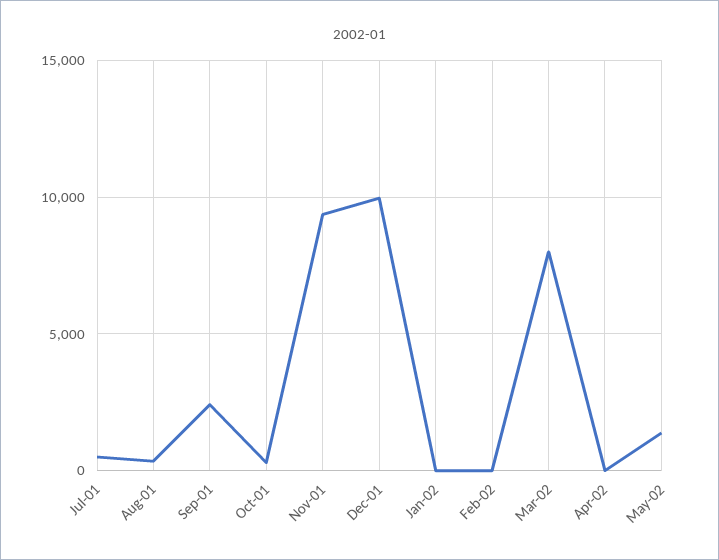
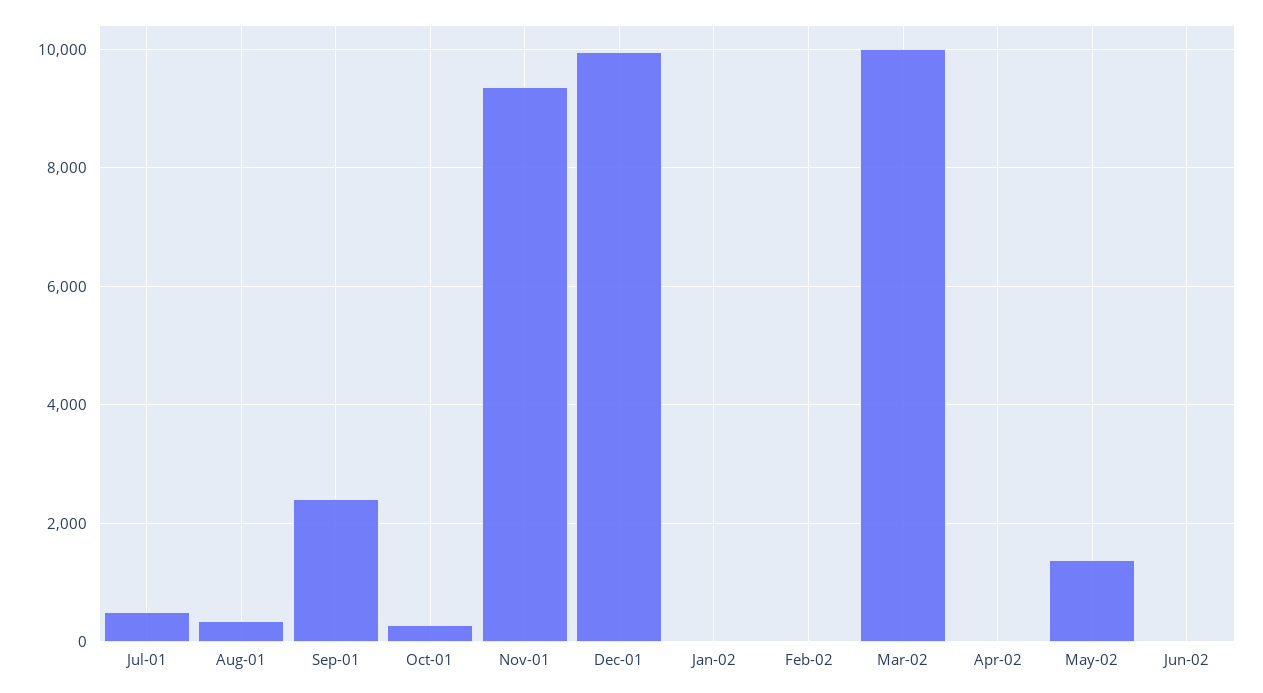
Mar-02: 8000 -> 10000
Jun-02: none -> 0

